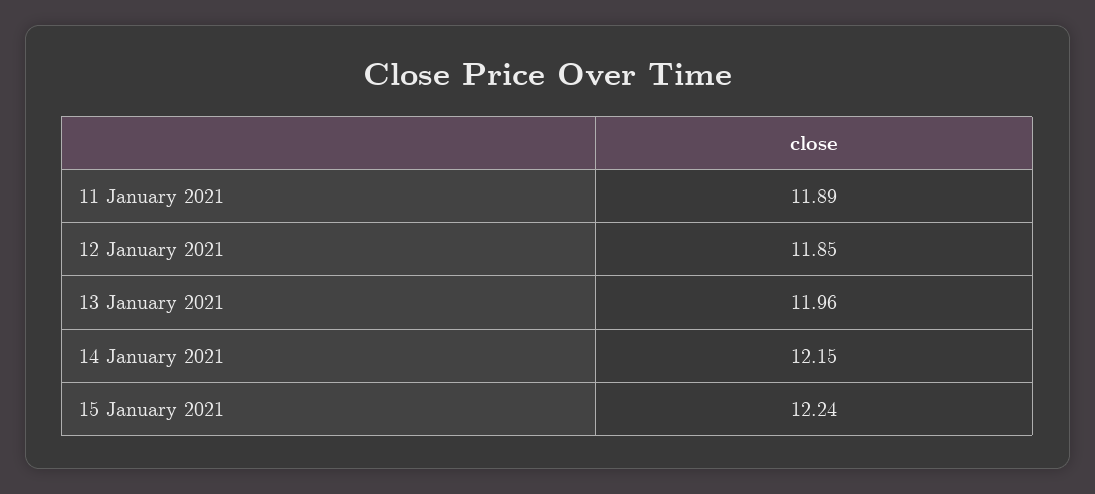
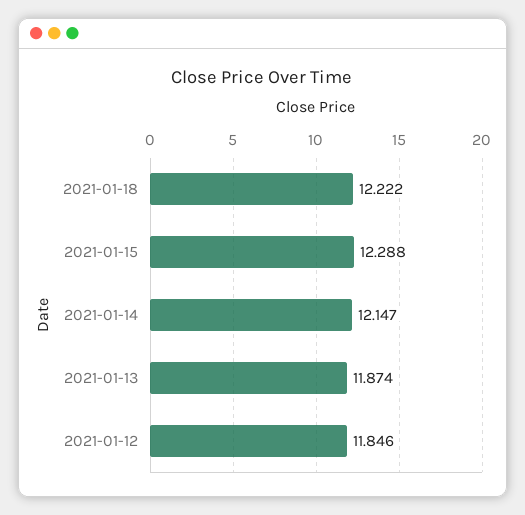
11 January 2021: 11.89 -> none
13 January 2021: 11.96 -> 11.874
15 January 2021: 12.24 -> 12.288
2021-01-18: none -> 12.222

